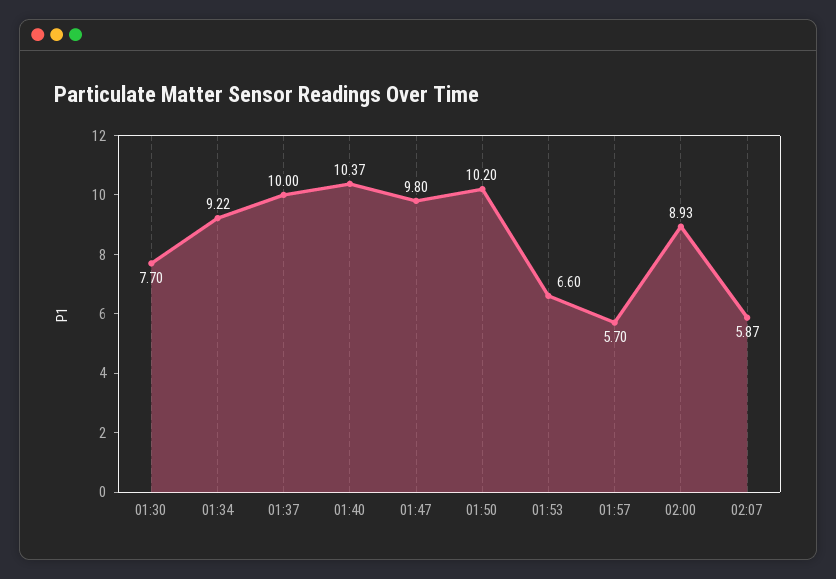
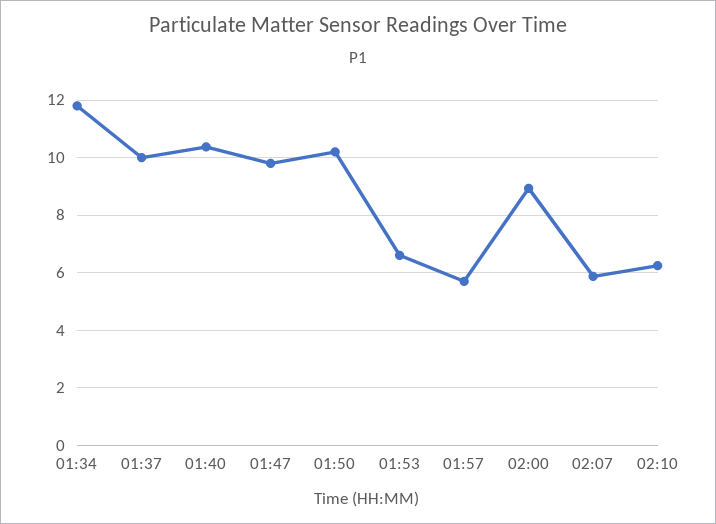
01:30: 7.7 -> none
01:34: 9.22 -> 11.75
02:10: none -> 6.25

